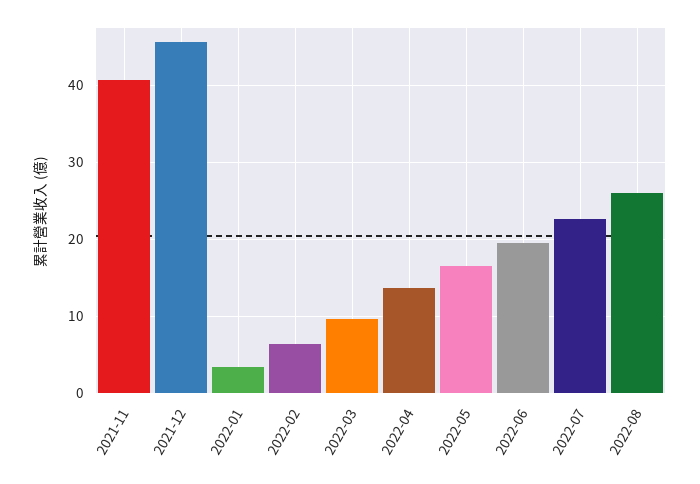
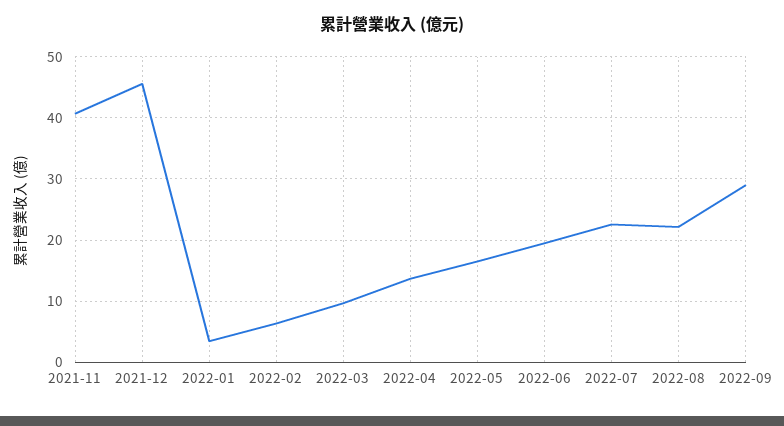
2022-08: 26 -> 22
2022-09: none -> 29

